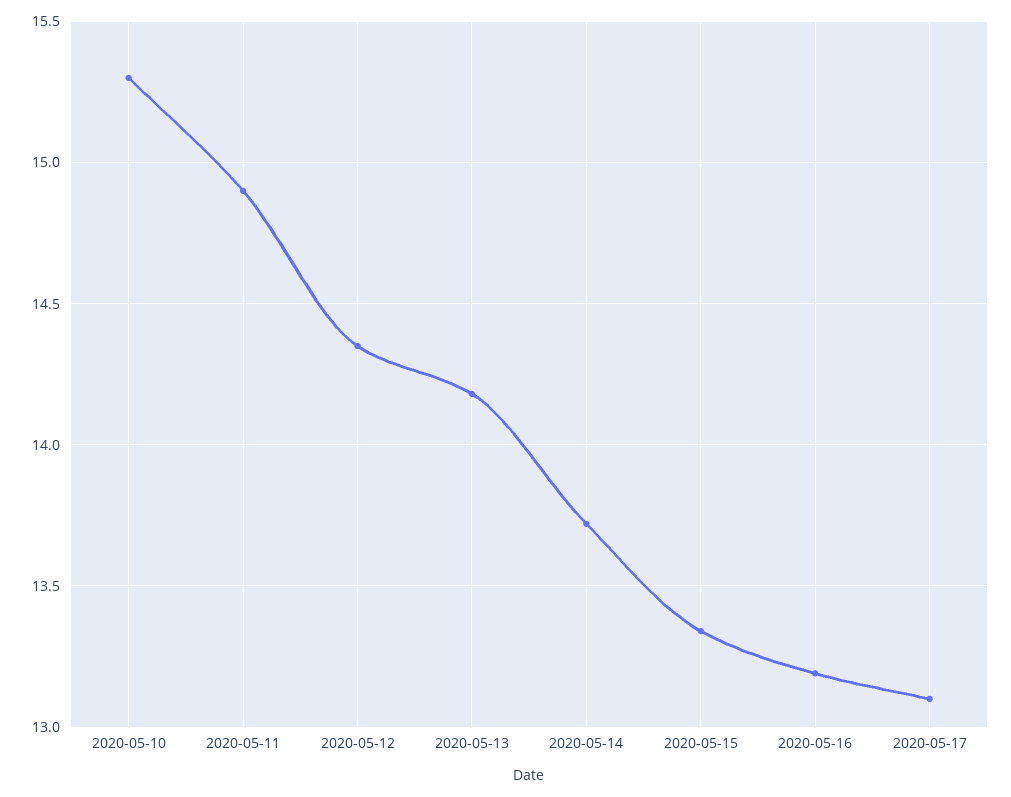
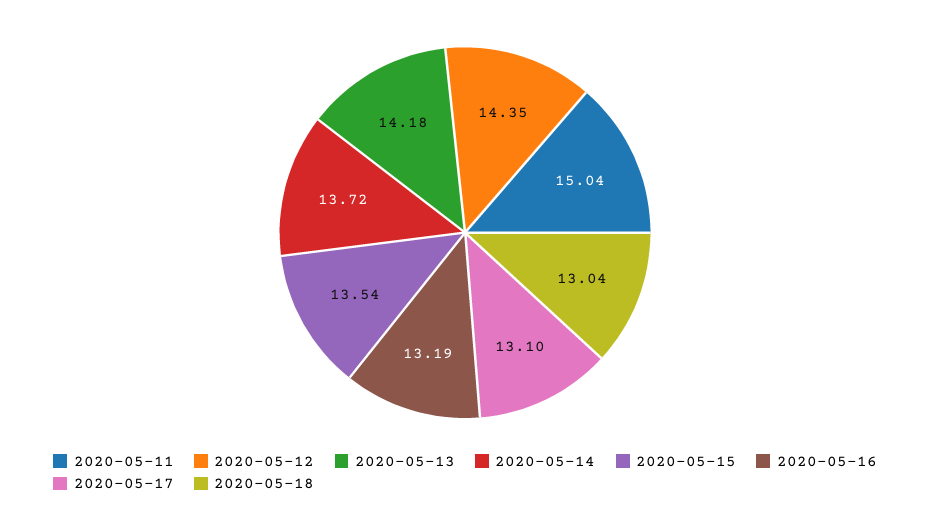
2020-05-10: 15.3 -> none
2020-05-11: 14.9 -> 15.04
2020-05-15: 13.35 -> 13.54
2020-05-18: none -> 13.04

